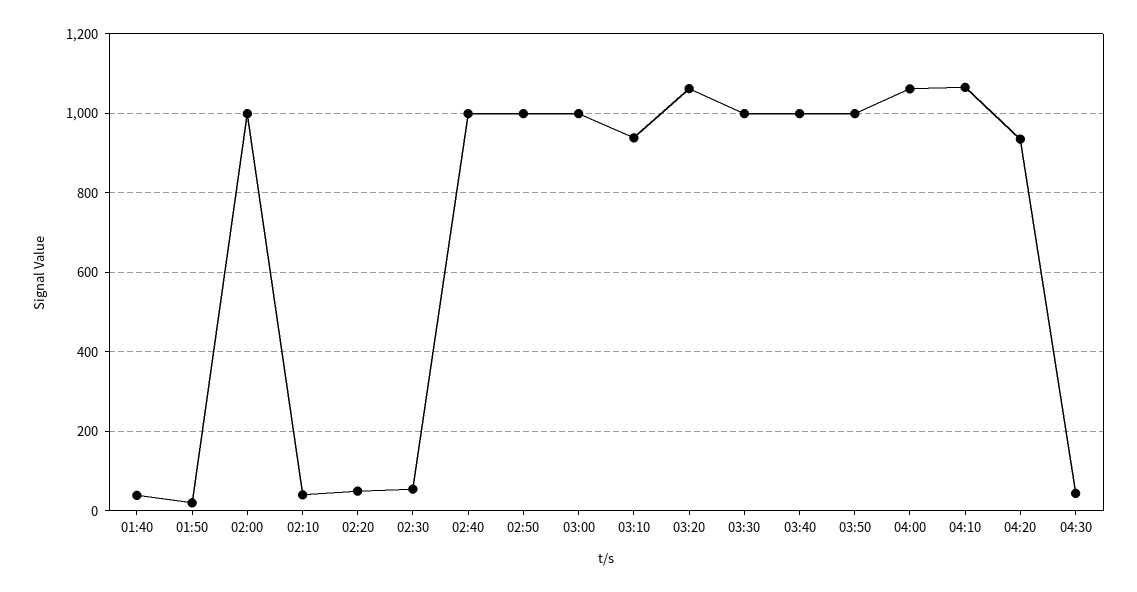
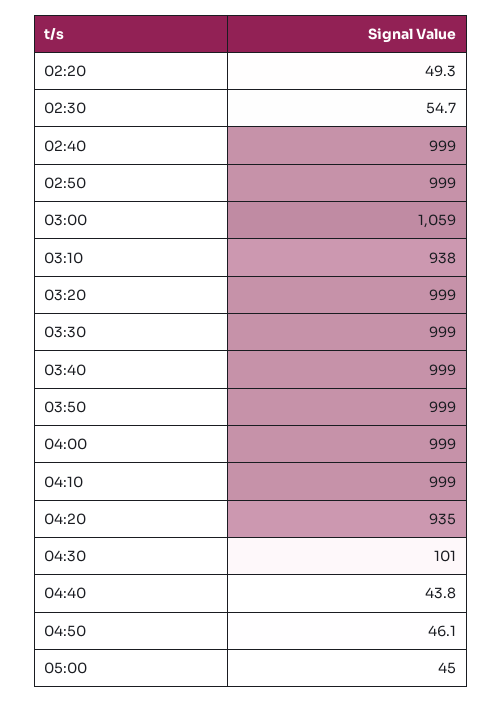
01:40: 40 -> none
01:50: 20 -> none
02:00: 1000 -> none
02:10: 40 -> none
03:00: 1000 -> 1059
03:20: 1060 -> 999
04:00: 1060 -> 999
04:10: 1060 -> 999
04:30: 40 -> 101
04:40: none -> 43.8
04:50: none -> 46.1
05:00: none -> 45

